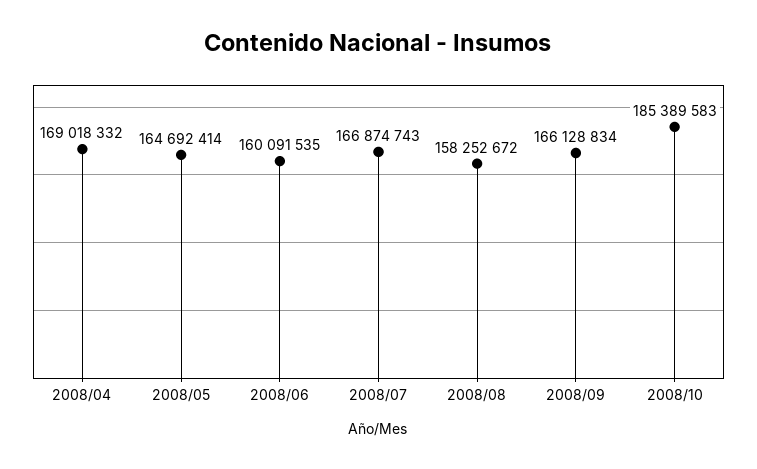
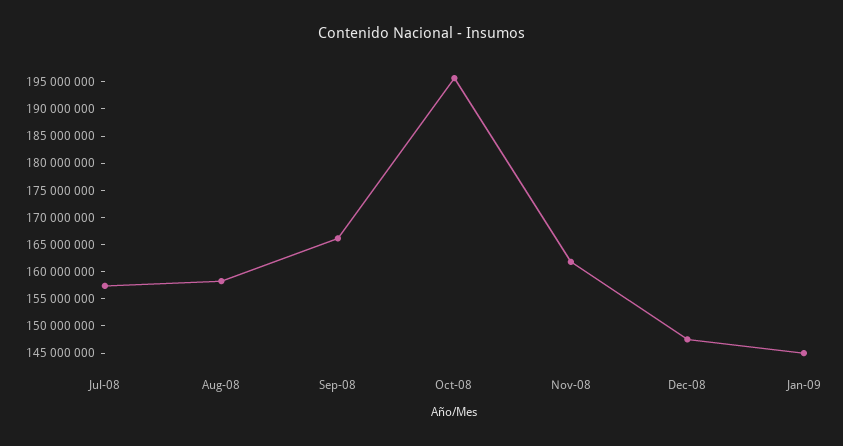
2008/04: 169018332 -> none
2008/05: 164692414 -> none
2008/06: 160091535 -> none
2008/07: 166874743 -> 157500000
2008/10: 185389583 -> 195000000
Nov-08: none -> 162500000
Dec-08: none -> 147500000
Jan-09: none -> 145000000

